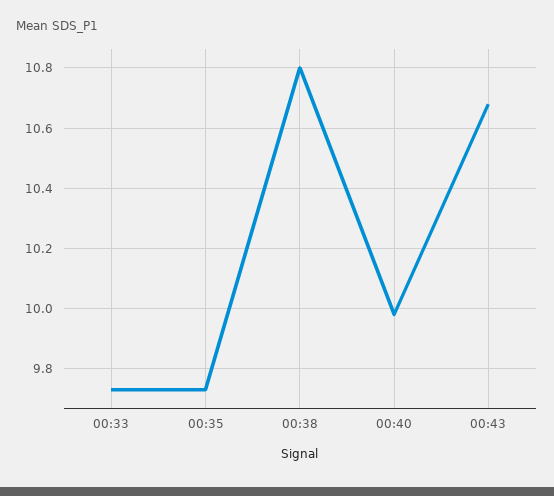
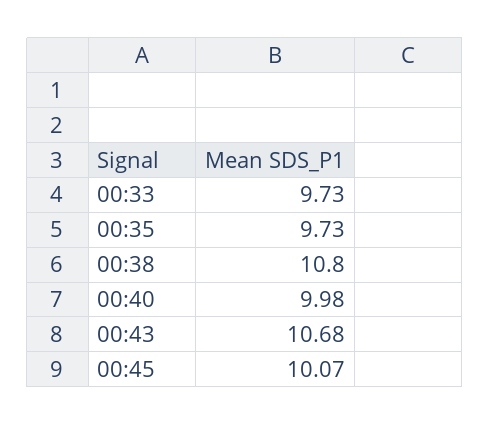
00:45: none -> 10.07

